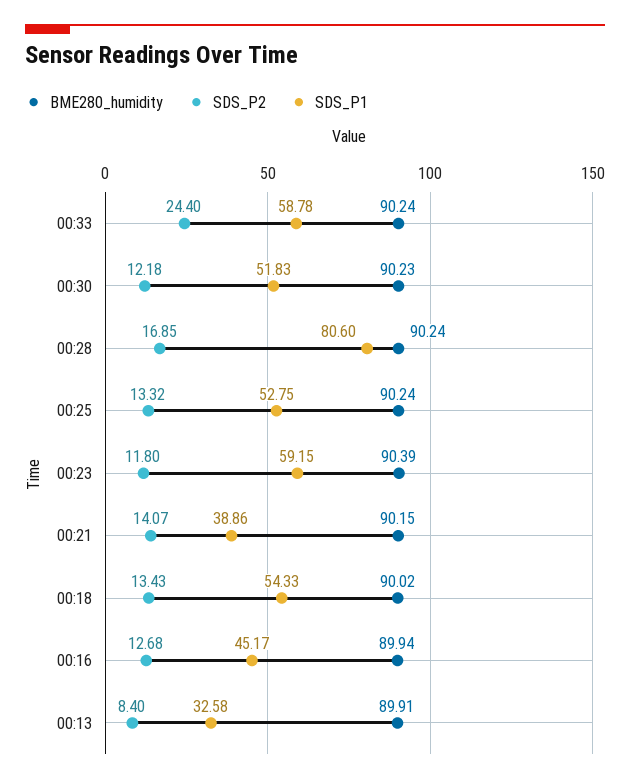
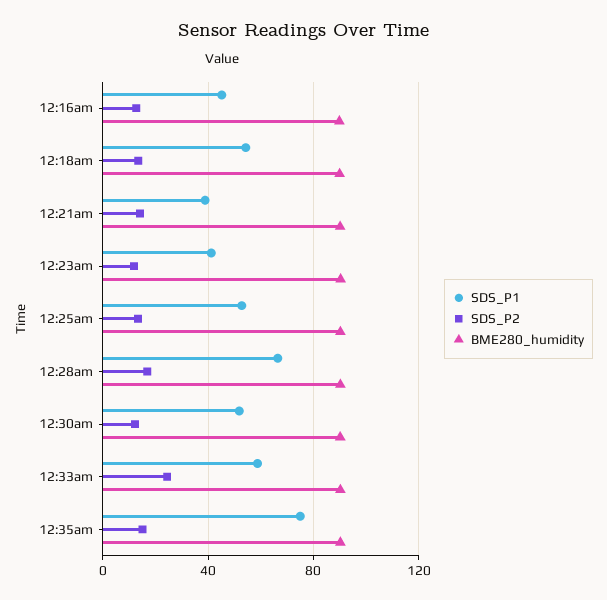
SDS_P1, 00:28: 80.6 -> 65
SDS_P1, 00:23: 59.15 -> 40
BME280_humidity, 00:13: 89.91 -> none
SDS_P2, 00:13: 8.4 -> none
SDS_P1, 00:13: 32.58 -> none
SDS_P1, 12:35am: none -> 75
SDS_P2, 12:35am: none -> 15
BME280_humidity, 12:35am: none -> 90

